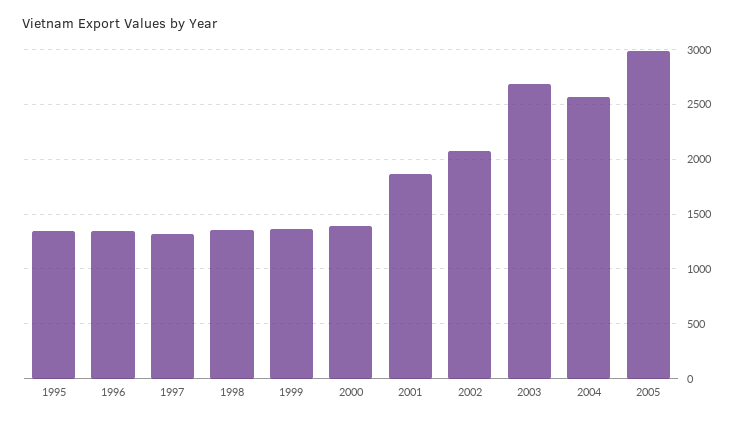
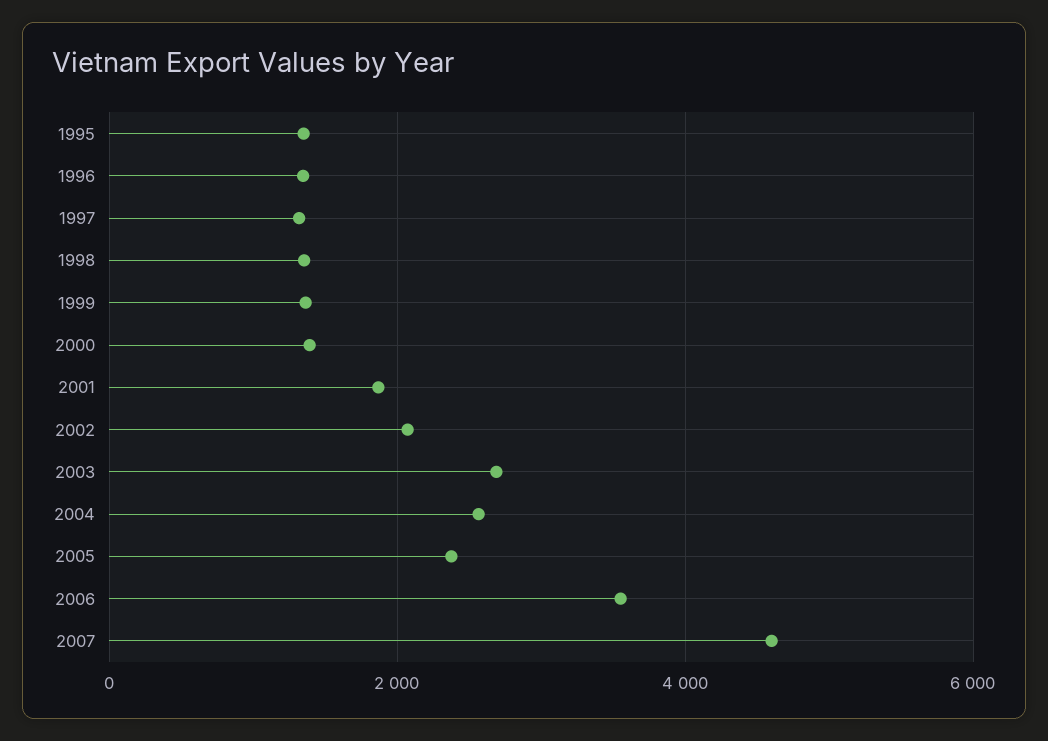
2005: 3000 -> 2400
2006: none -> 3600
2007: none -> 4600

